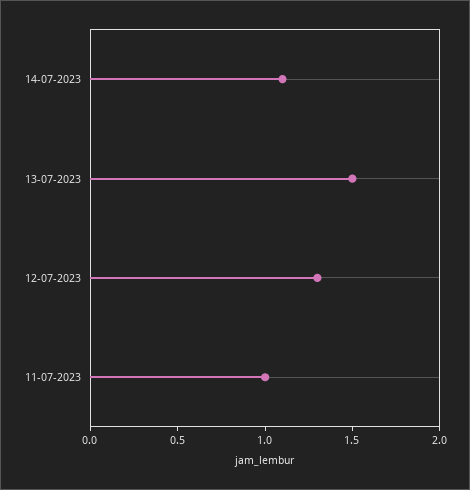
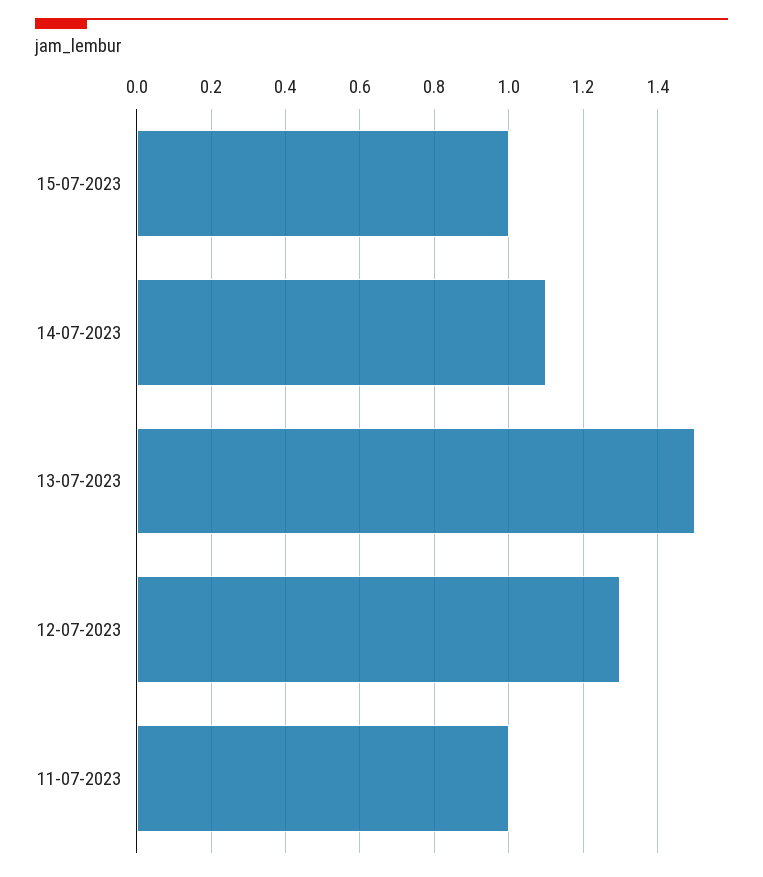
15-07-2023: none -> 1

